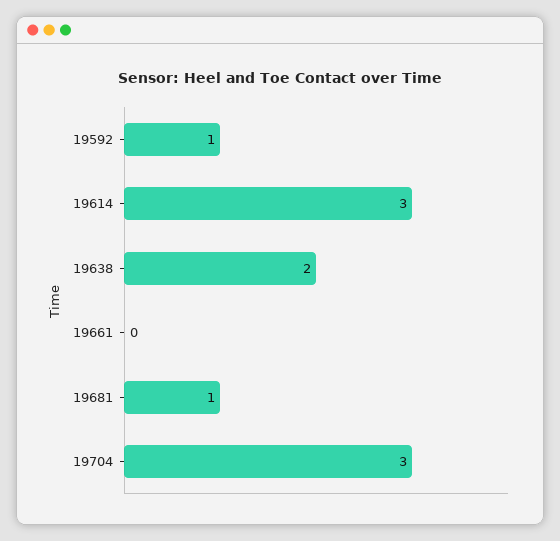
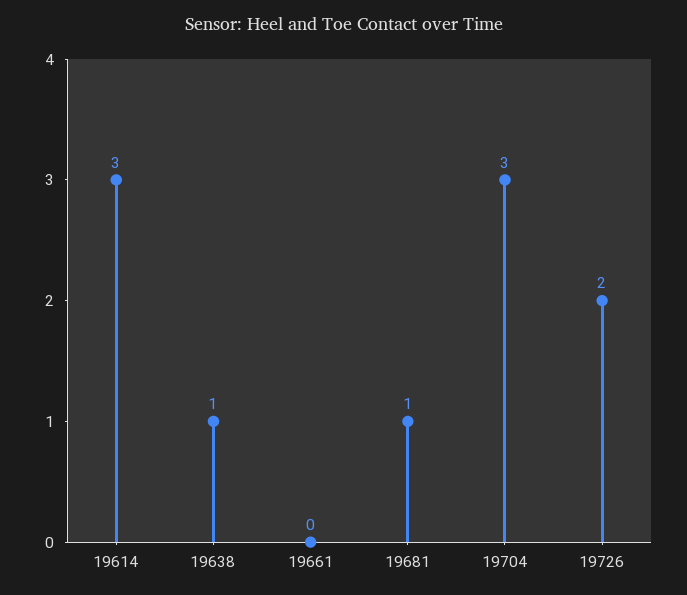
19592: 1 -> none
19638: 2 -> 1
19726: none -> 2

